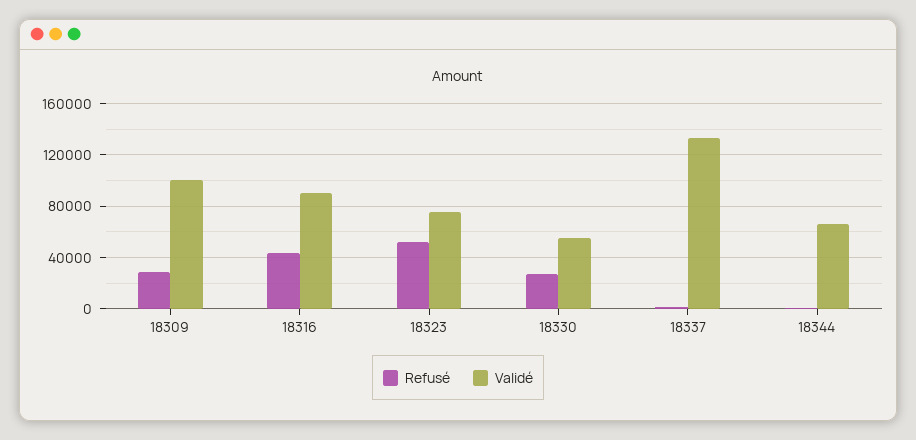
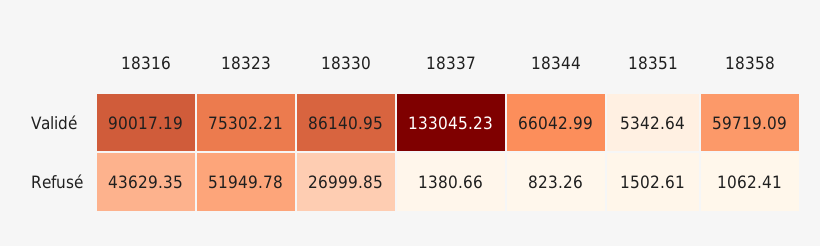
Refusé, 18309: 30000 -> none
Validé, 18309: 100000 -> none
Validé, 18330: 55000 -> 86140.95
Validé, 18351: none -> 5342.64
Validé, 18358: none -> 59719.09
Refusé, 18351: none -> 1502.61
Refusé, 18358: none -> 1062.41

